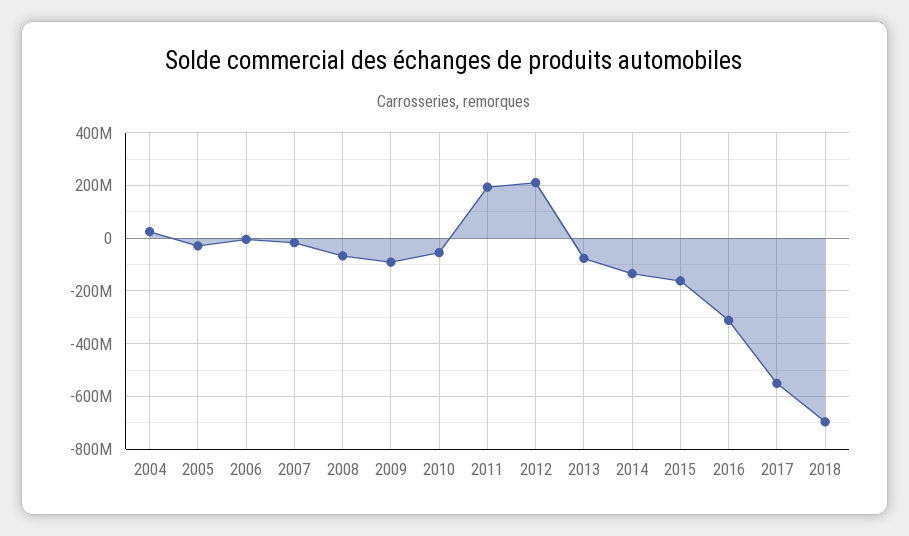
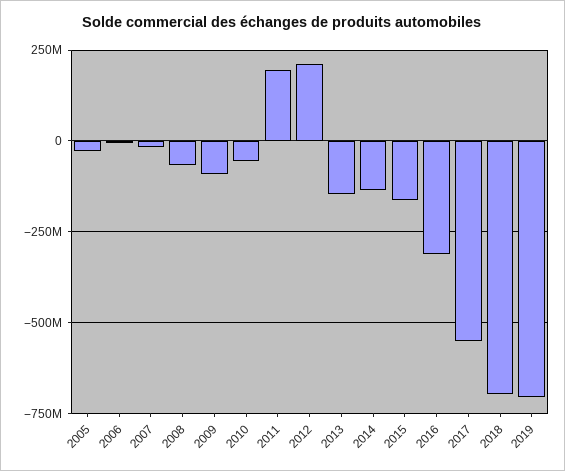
2004: 25000000 -> none
2013: -75000000 -> -150000000
2019: none -> -700000000

